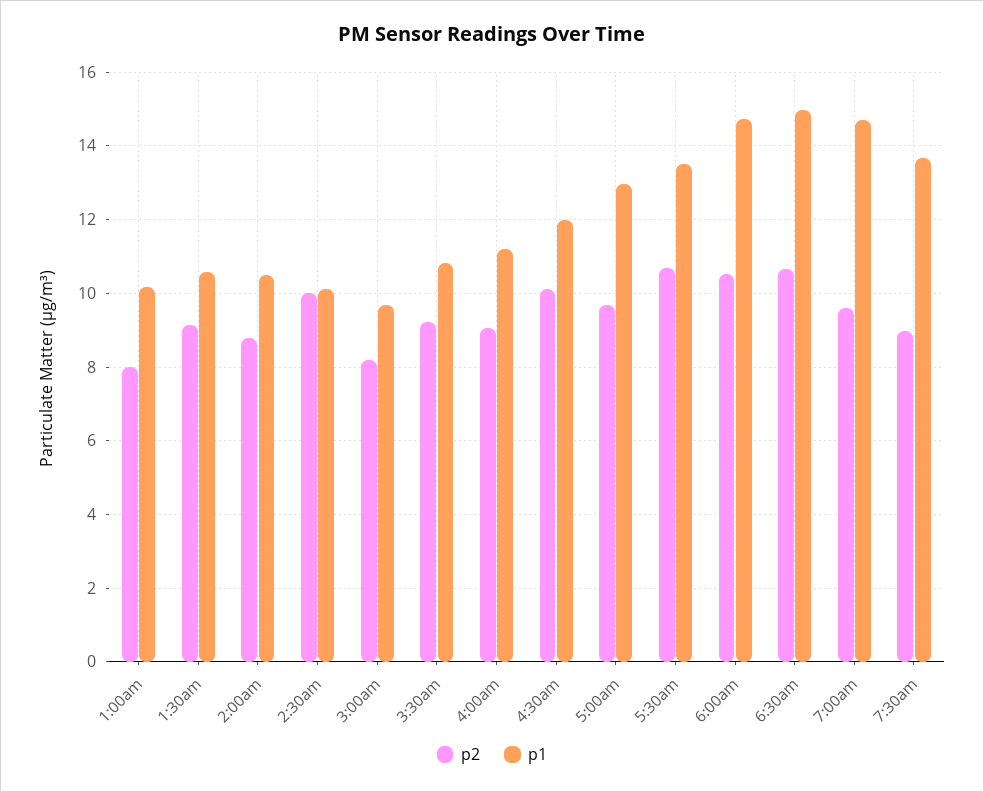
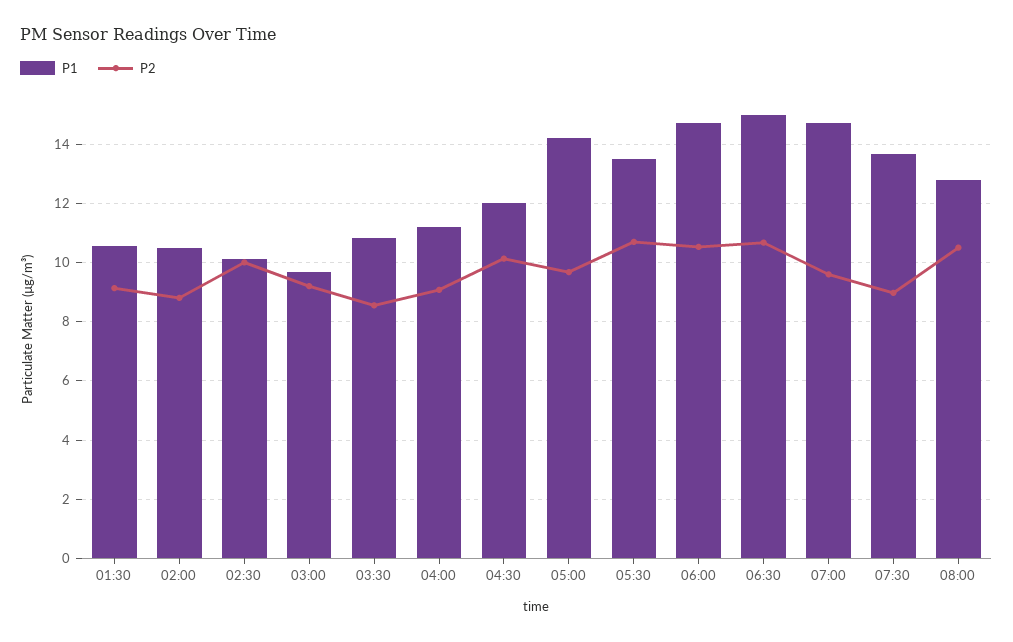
p2, 1:00am: 8 -> none
p1, 1:00am: 10.2 -> none
p2, 3:00am: 8.2 -> 9.25
p2, 3:30am: 9.2 -> 8.5
p1, 5:00am: 13 -> 14.25
p1, 08:00: none -> 12.75
p2, 08:00: none -> 10.5

